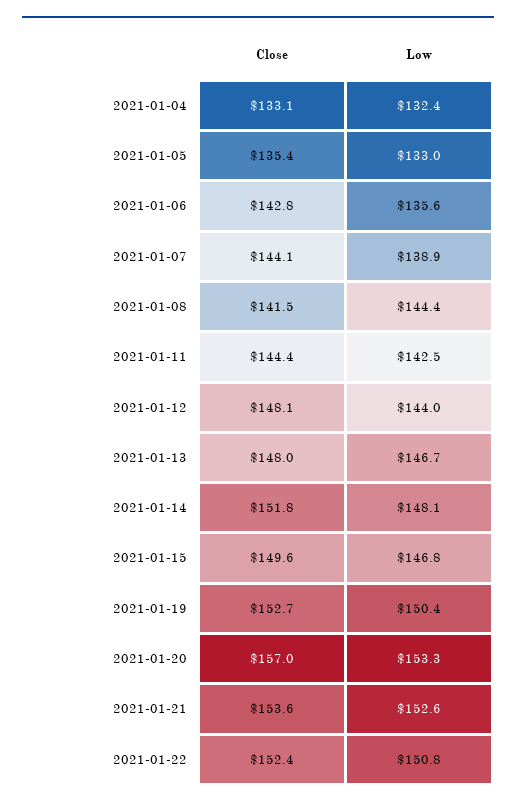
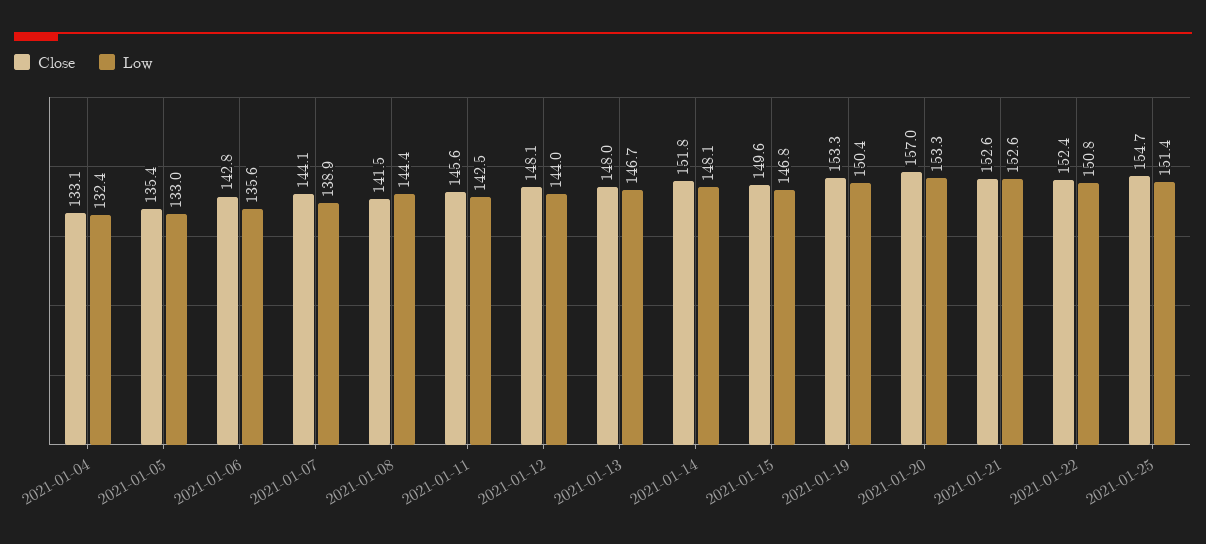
Close, 2021-01-11: 144.4 -> 145.6
Close, 2021-01-19: 152.7 -> 153.3
Close, 2021-01-21: 153.6 -> 152.6
Close, 2021-01-25: none -> 154.7
Low, 2021-01-25: none -> 151.4

